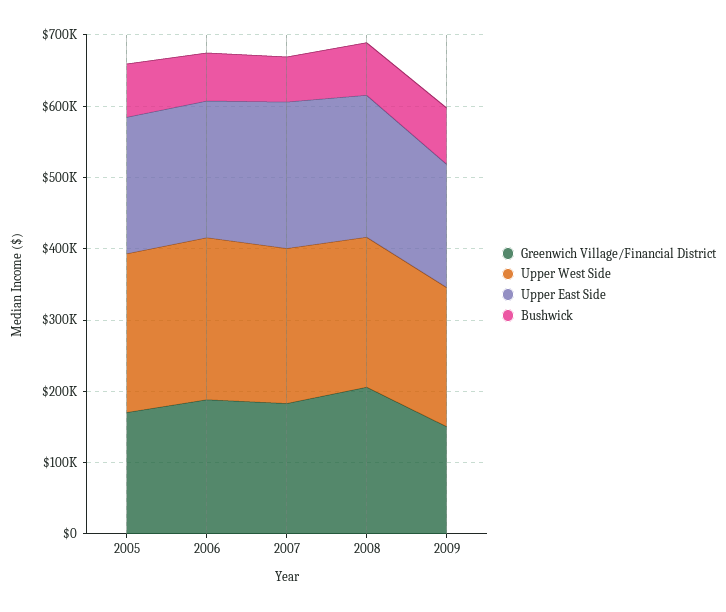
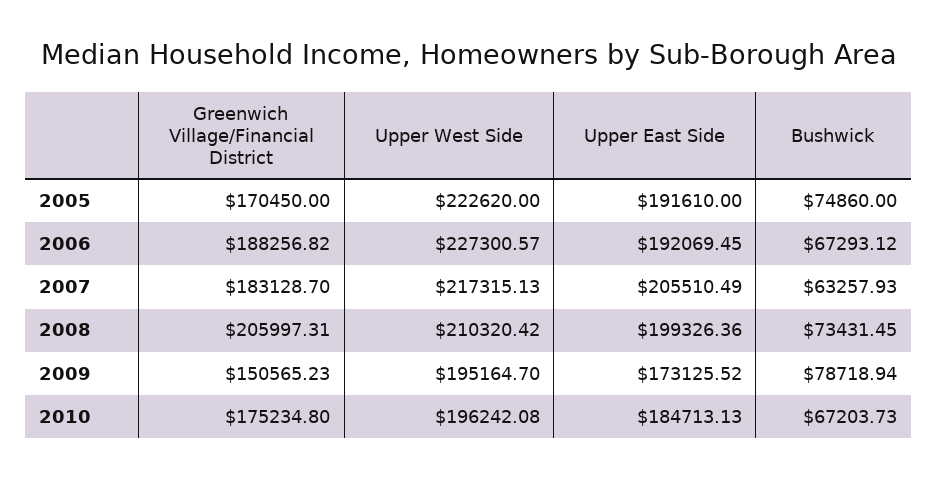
Greenwich Village/Financial District, 2010: none -> 175234.8
Upper West Side, 2010: none -> 196242.08
Upper East Side, 2010: none -> 184713.13
Bushwick, 2010: none -> 67203.73

